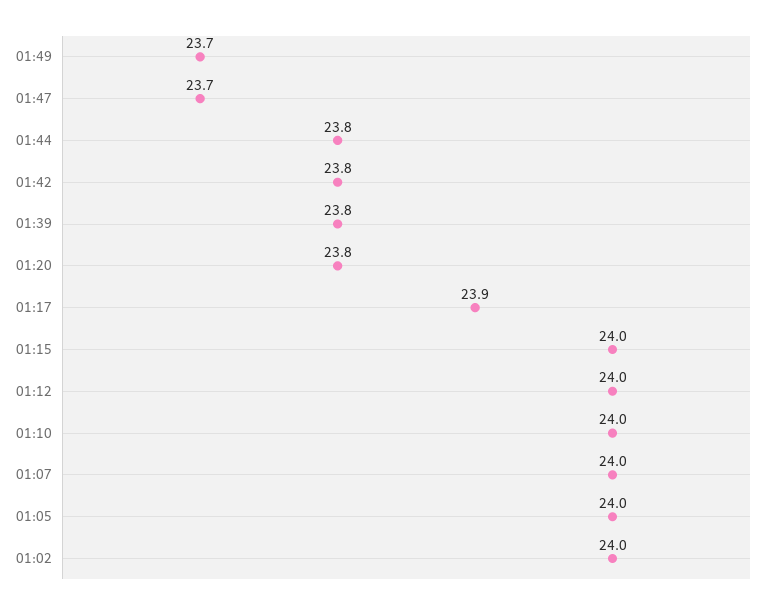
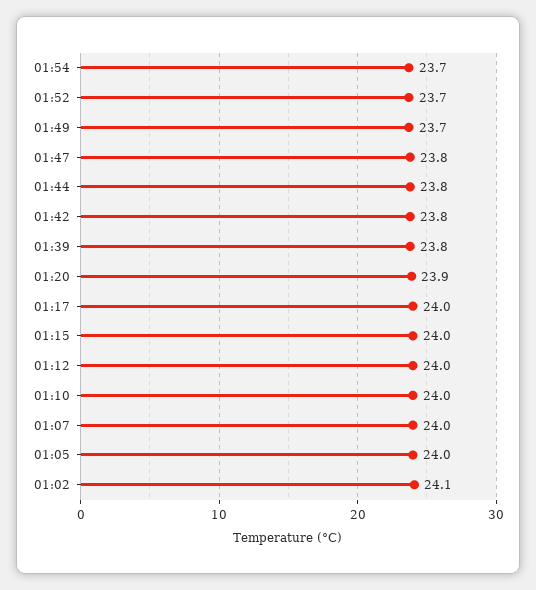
01:47: 23.7 -> 23.8
01:20: 23.8 -> 23.9
01:17: 23.9 -> 24
01:02: 24 -> 24.1
01:54: none -> 23.7
01:52: none -> 23.7

